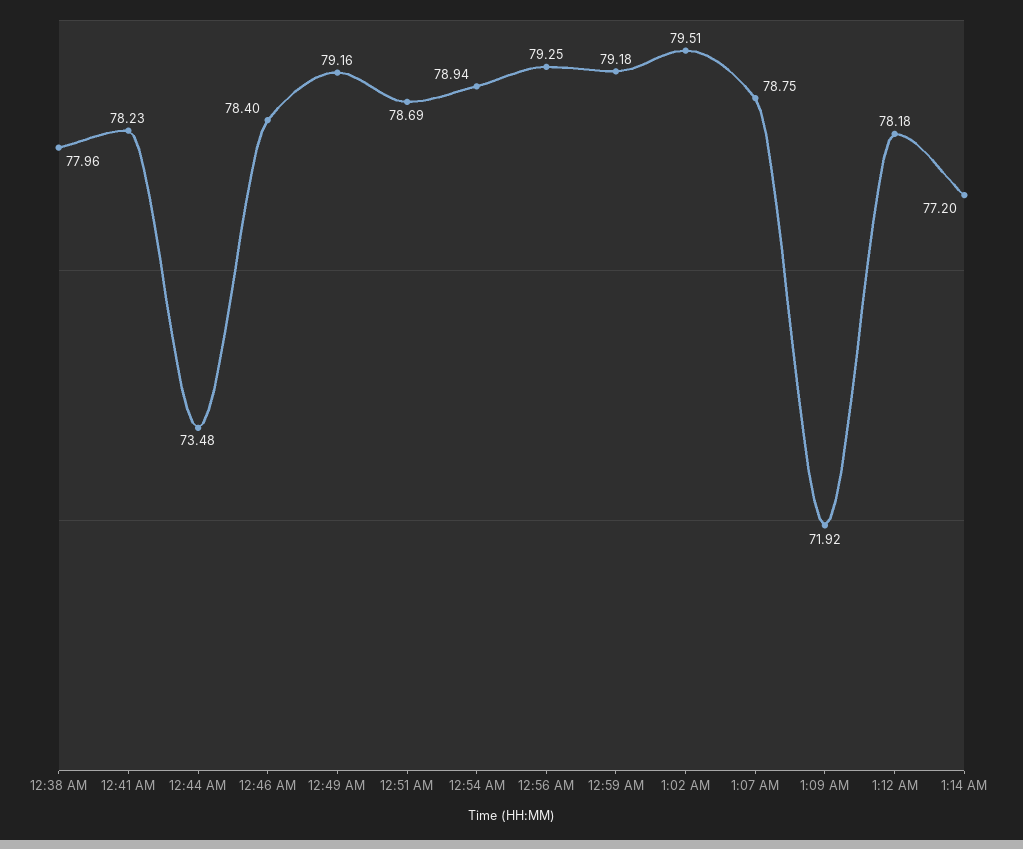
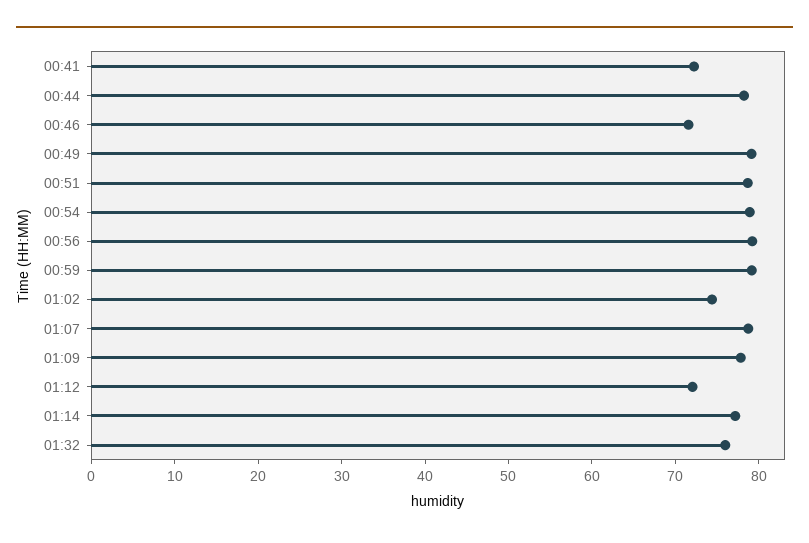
12:38 AM: 77.96 -> none
12:41 AM: 78.23 -> 72
12:44 AM: 73.48 -> 78
12:46 AM: 78.4 -> 72
1:02 AM: 79.51 -> 74
1:09 AM: 71.92 -> 78
1:12 AM: 78.18 -> 72
01:32: none -> 76

